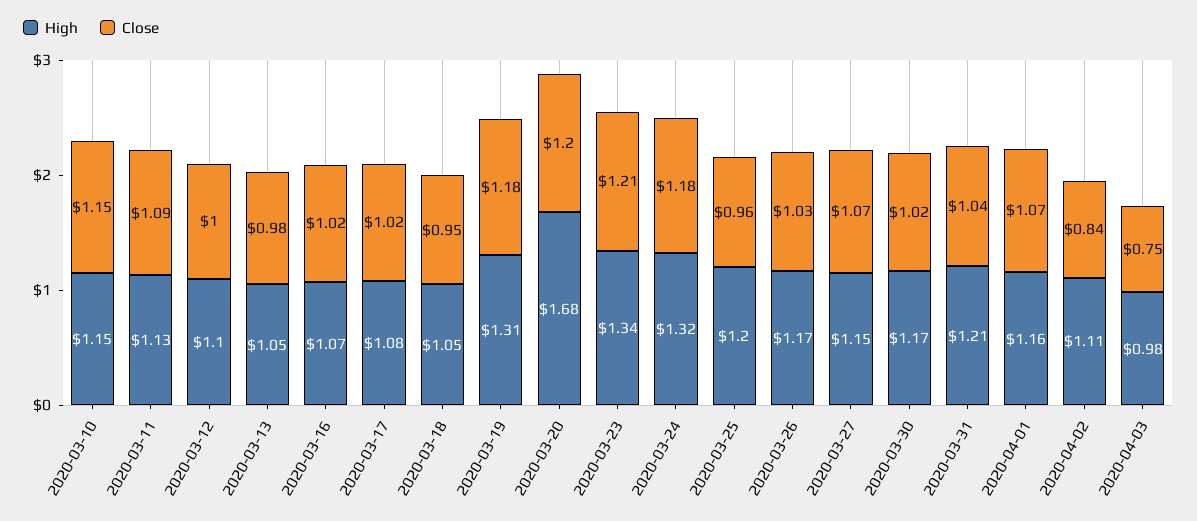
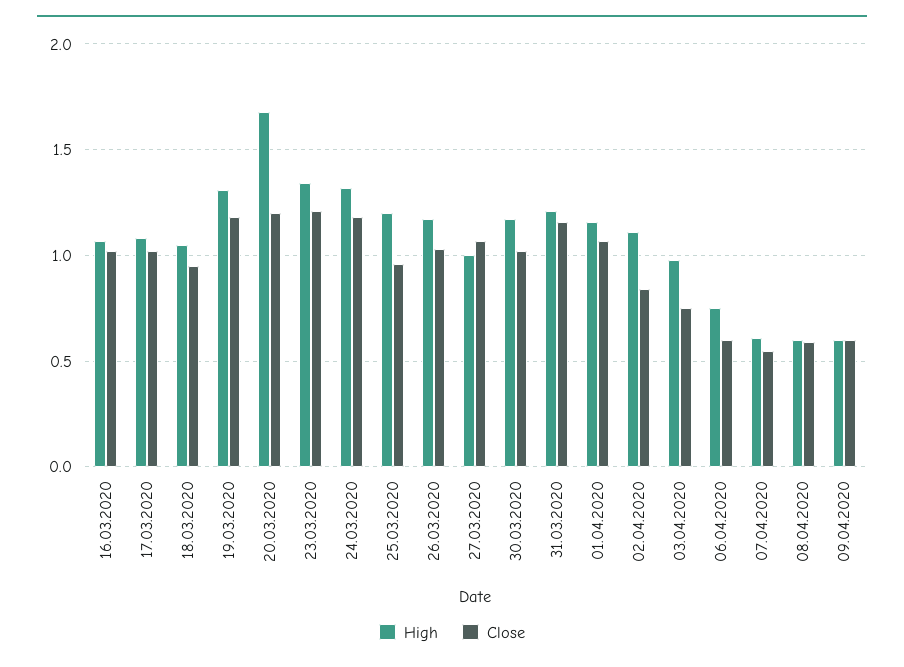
High, 2020-03-10: 1.15 -> none
Close, 2020-03-10: 1.15 -> none
High, 2020-03-11: 1.13 -> none
Close, 2020-03-11: 1.09 -> none
High, 2020-03-12: 1.1 -> none
Close, 2020-03-12: 1 -> none
High, 2020-03-13: 1.05 -> none
Close, 2020-03-13: 0.98 -> none
High, 2020-03-27: 1.15 -> 1
Close, 2020-03-31: 1.04 -> 1.15
High, 06.04.2020: none -> 0.75
Close, 06.04.2020: none -> 0.6
High, 07.04.2020: none -> 0.6
Close, 07.04.2020: none -> 0.55
High, 08.04.2020: none -> 0.6
Close, 08.04.2020: none -> 0.6
High, 09.04.2020: none -> 0.6
Close, 09.04.2020: none -> 0.6

